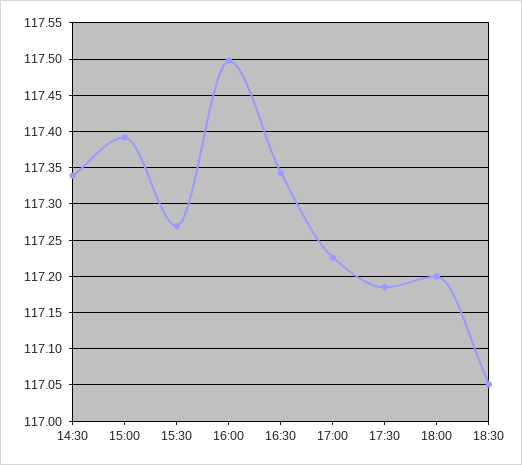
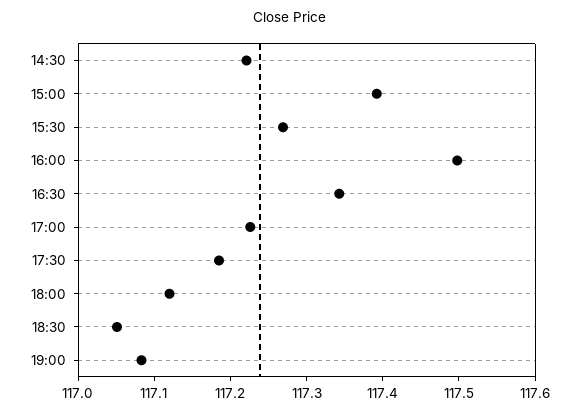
14:30: 117.34 -> 117.22
18:00: 117.2 -> 117.12
19:00: none -> 117.08

